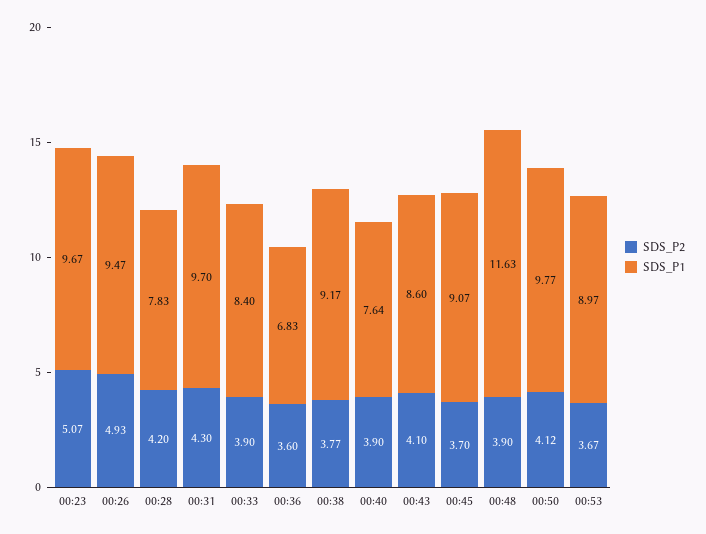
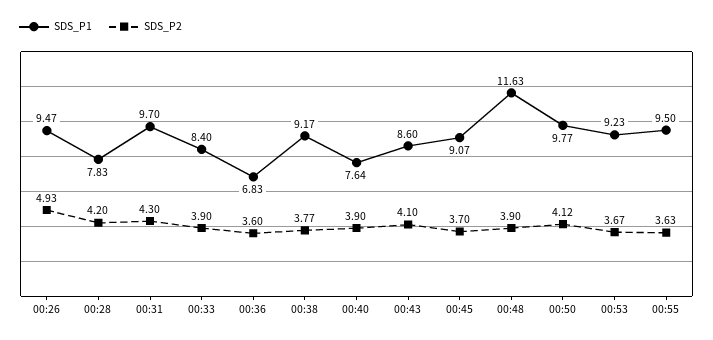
SDS_P2, 00:23: 5.07 -> none
SDS_P1, 00:23: 9.67 -> none
SDS_P1, 00:53: 8.97 -> 9.23
SDS_P1, 00:55: none -> 9.5
SDS_P2, 00:55: none -> 3.63

